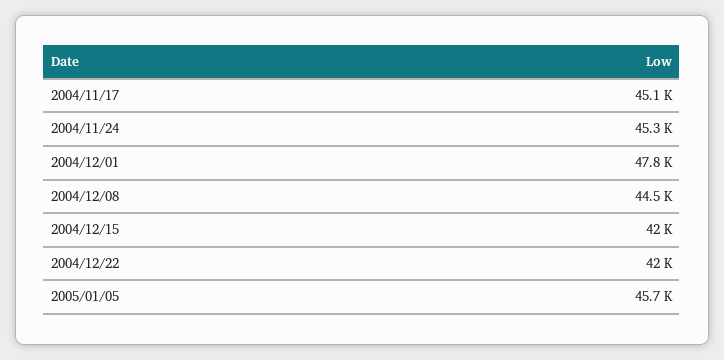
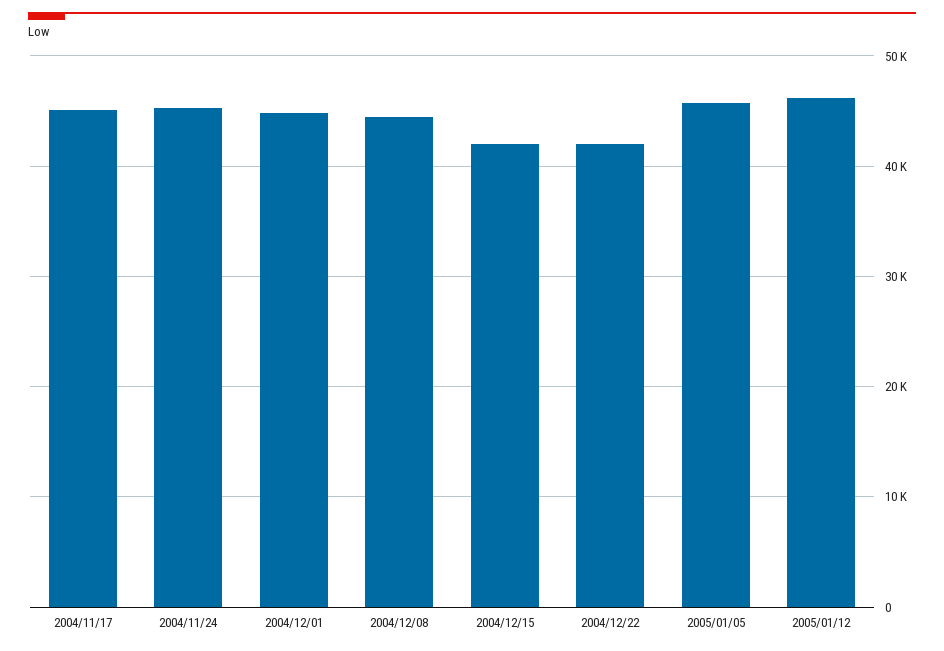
2004/12/01: 47800 -> 45000
2005/01/12: none -> 46000

